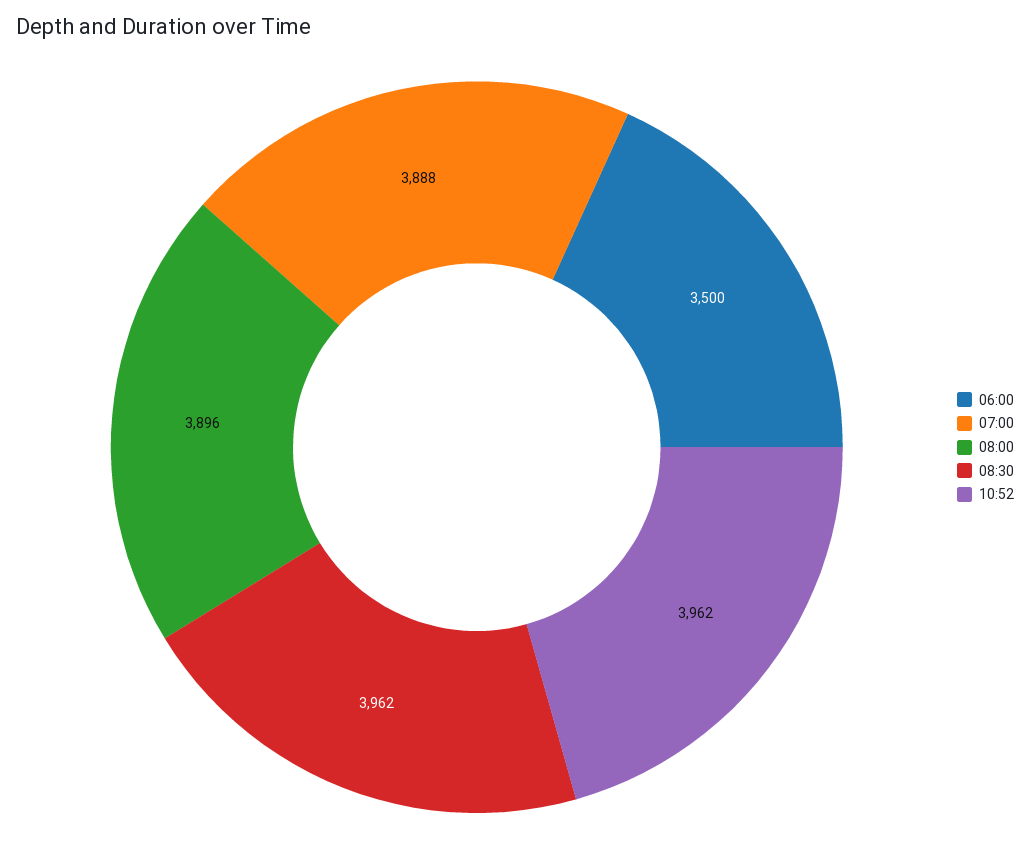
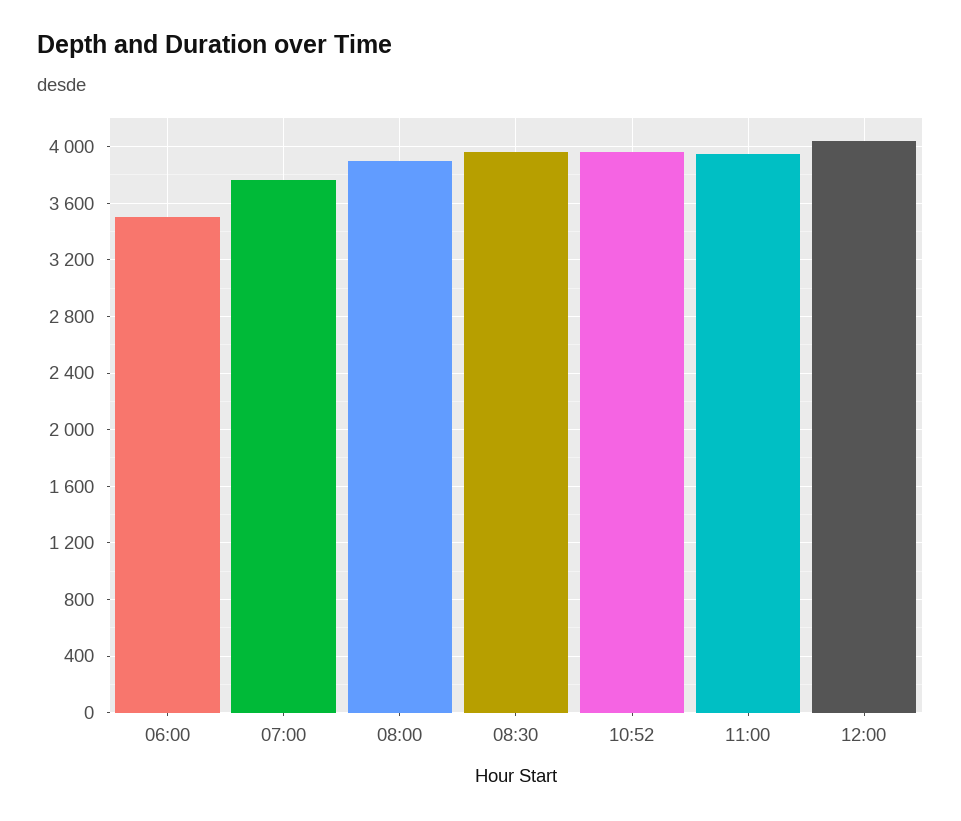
07:00: 3888 -> 3750
11:00: none -> 3950
12:00: none -> 4050

